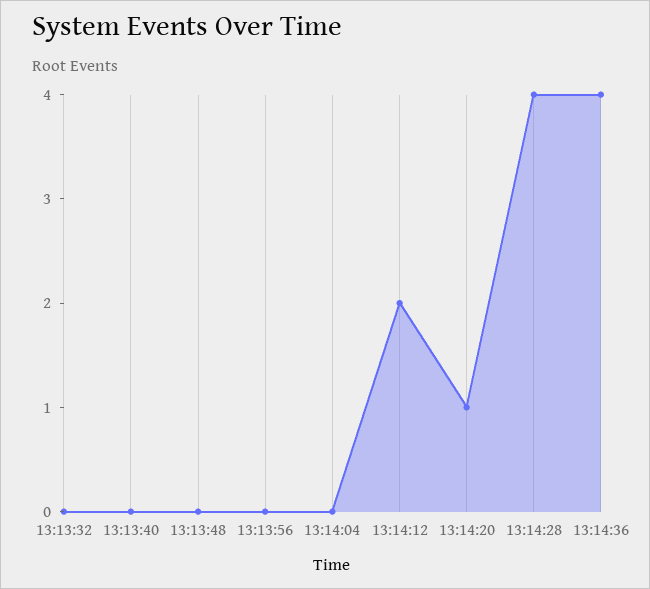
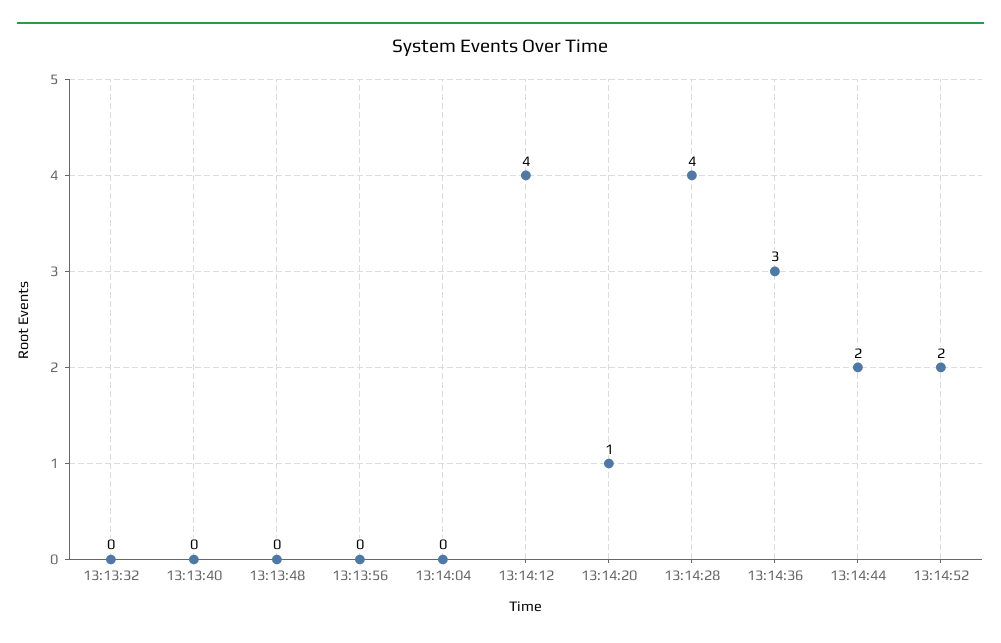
13:14:12: 2 -> 4
13:14:36: 4 -> 3
13:14:44: none -> 2
13:14:52: none -> 2

